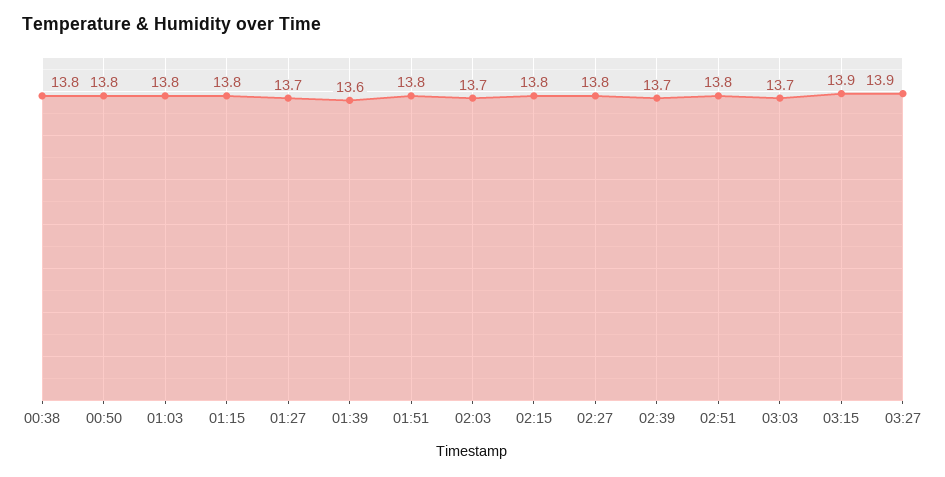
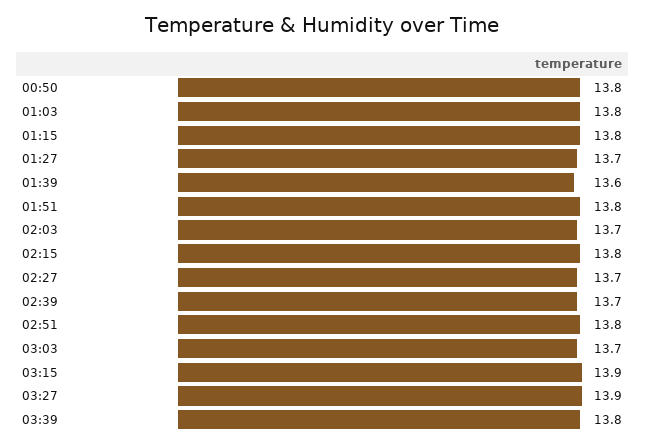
00:38: 13.8 -> none
02:27: 13.8 -> 13.7
03:39: none -> 13.8

